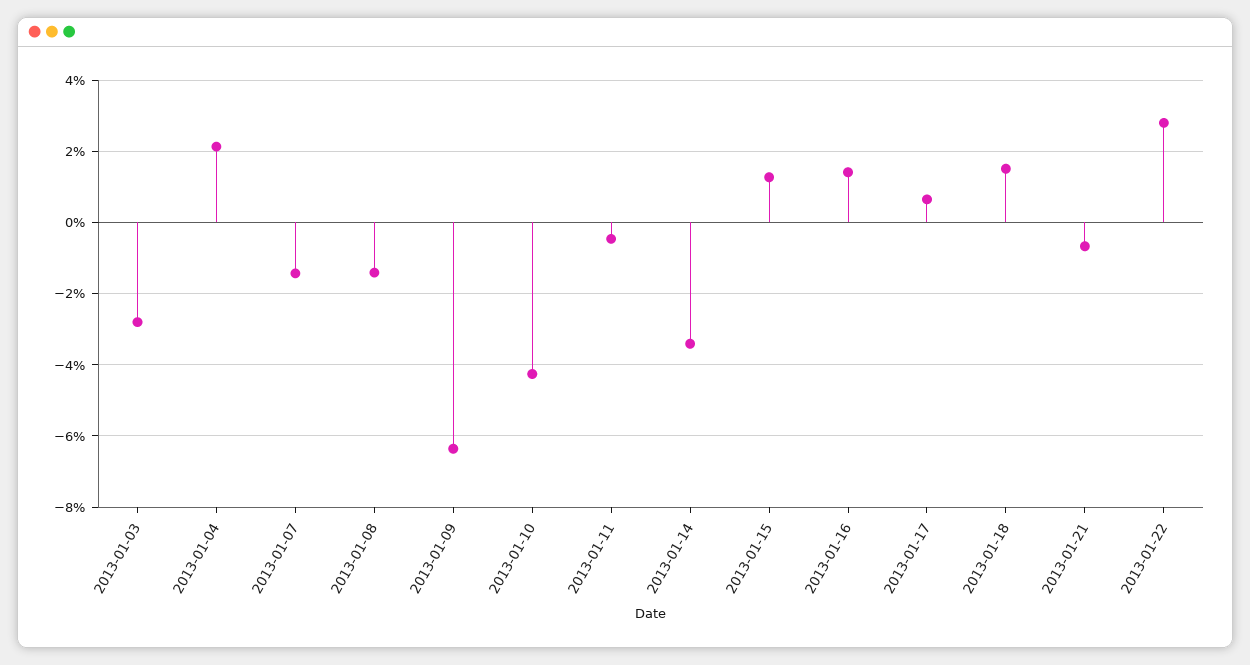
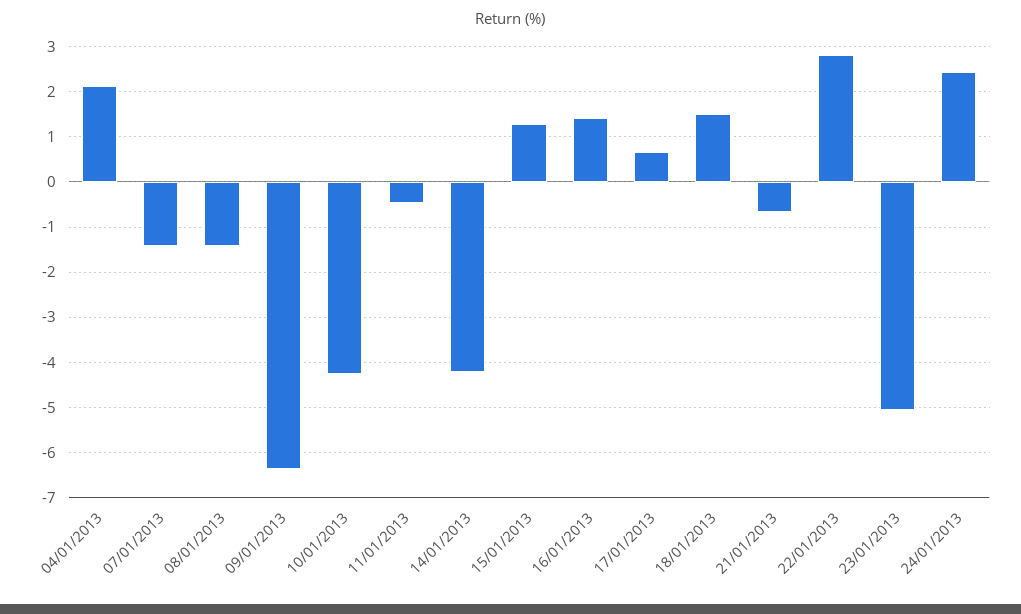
2013-01-03: -2.8 -> none
2013-01-14: -3.4 -> -4.2
23/01/2013: none -> -5
24/01/2013: none -> 2.4

